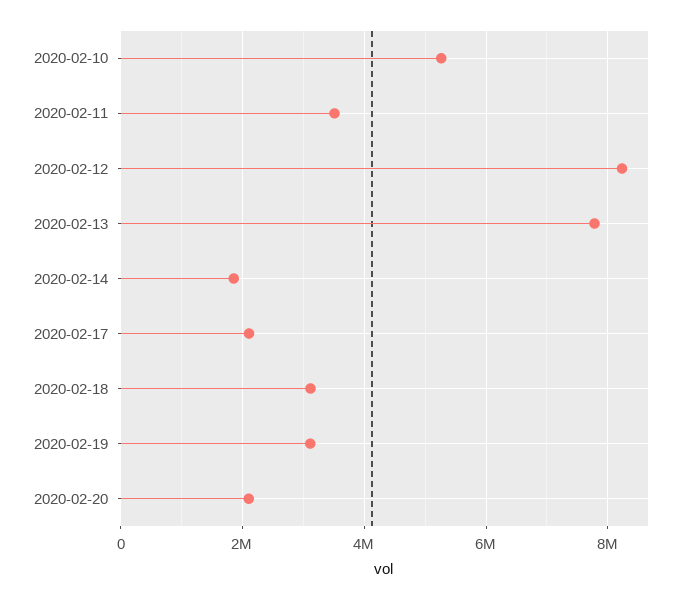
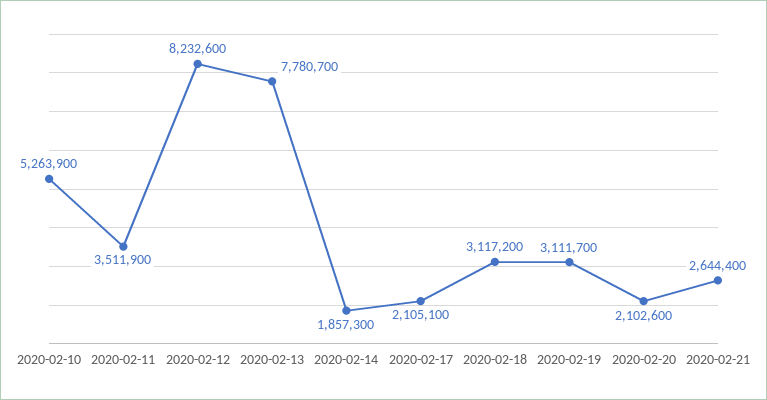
2020-02-21: none -> 2644400

